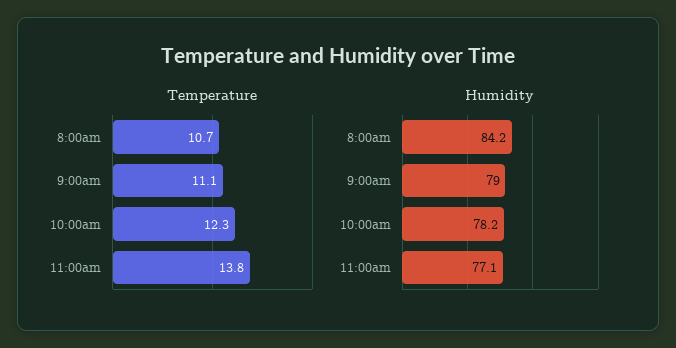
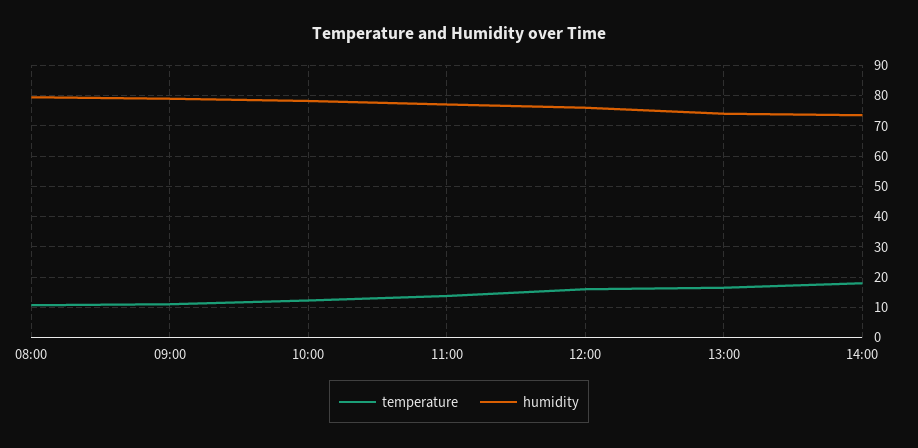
Humidity, 8:00am: 84.2 -> 80
Temperature, 12:00: none -> 16
Humidity, 12:00: none -> 76
Temperature, 13:00: none -> 16
Humidity, 13:00: none -> 74
Temperature, 14:00: none -> 18
Humidity, 14:00: none -> 74

